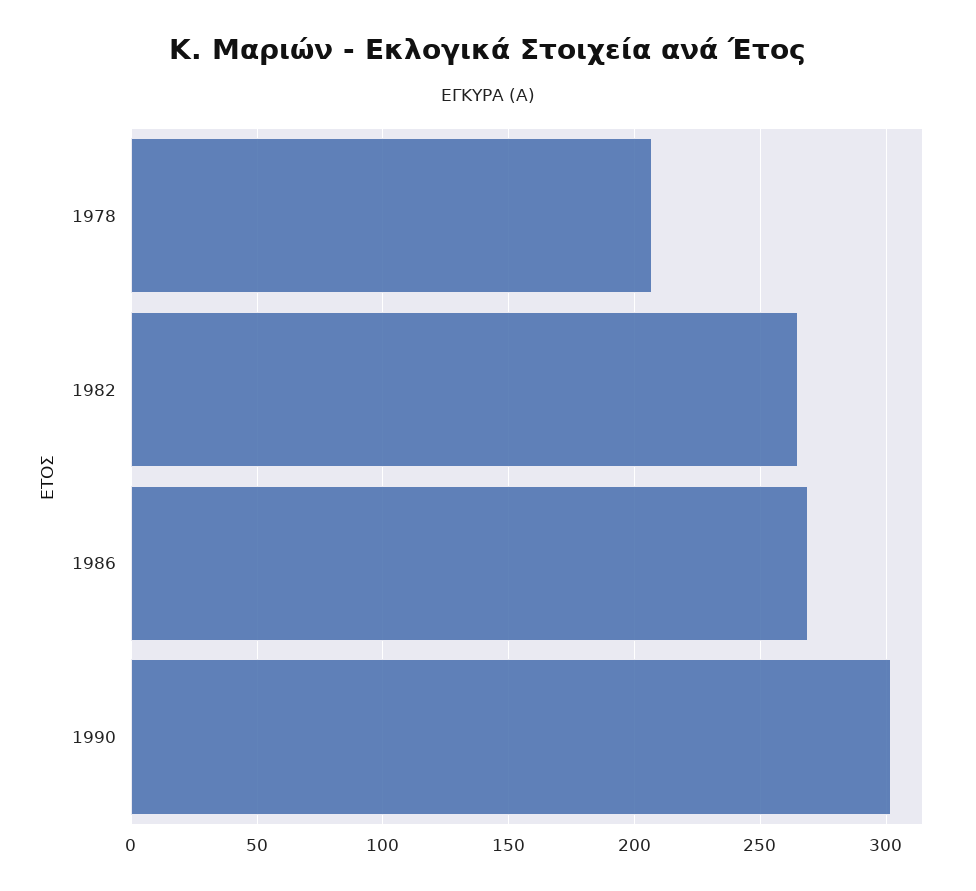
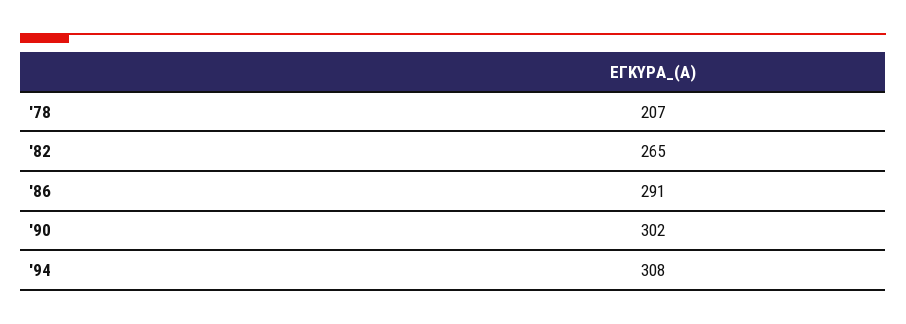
1986: 270 -> 291
'94: none -> 308

